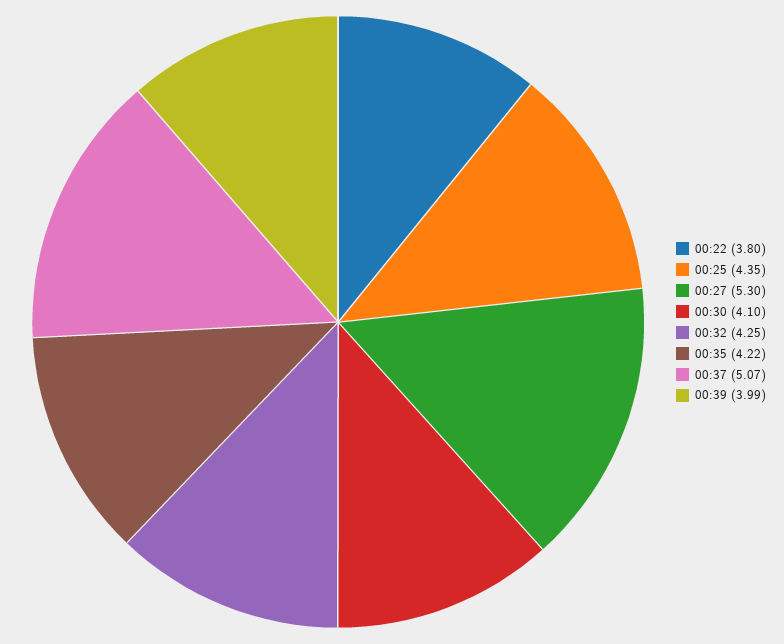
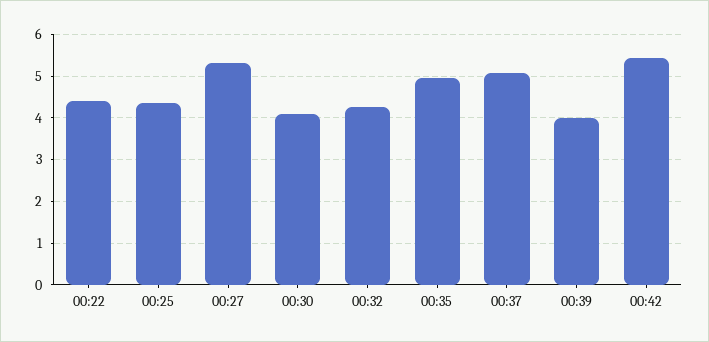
00:22: 3.8 -> 4.4
00:35: 4.22 -> 5
00:42: none -> 5.4

